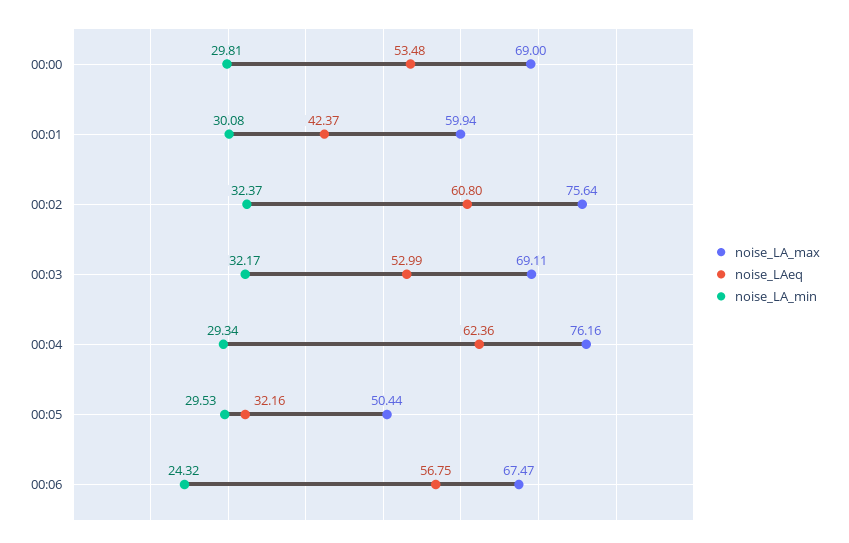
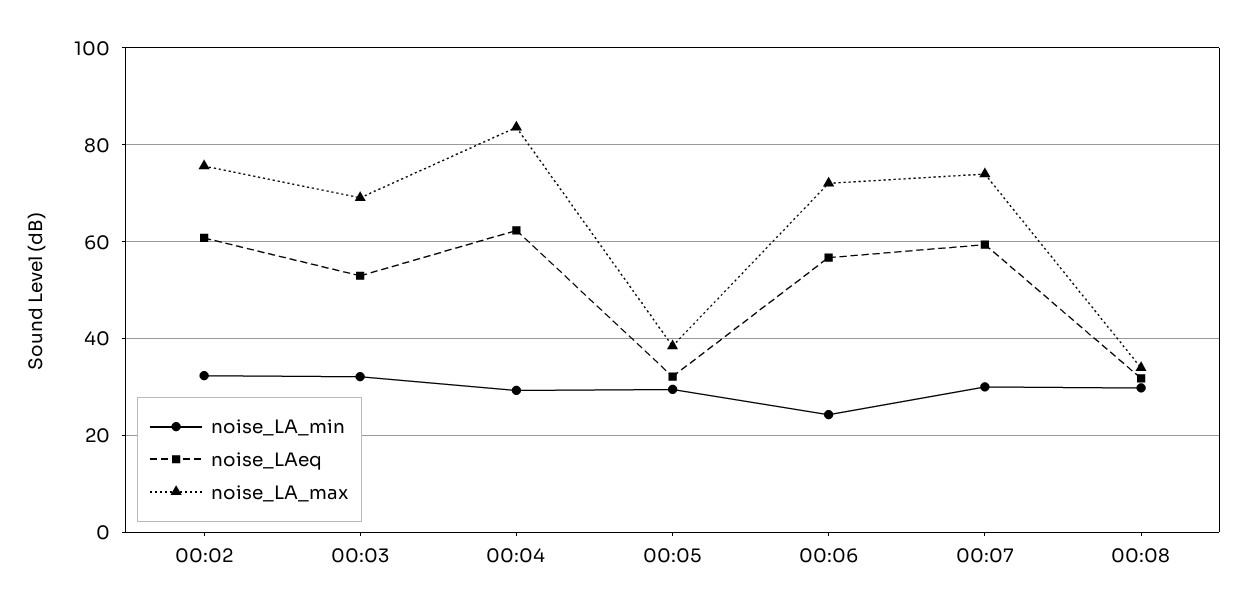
noise_LA_max, 00:00: 69 -> none
noise_LAeq, 00:00: 53.48 -> none
noise_LA_min, 00:00: 29.81 -> none
noise_LA_max, 00:01: 59.94 -> none
noise_LAeq, 00:01: 42.37 -> none
noise_LA_min, 00:01: 30.08 -> none
noise_LA_max, 00:04: 76.16 -> 84
noise_LA_max, 00:05: 50.44 -> 38
noise_LA_max, 00:06: 67.47 -> 72
noise_LA_min, 00:07: none -> 30
noise_LAeq, 00:07: none -> 60
noise_LA_max, 00:07: none -> 74
noise_LA_min, 00:08: none -> 30
noise_LAeq, 00:08: none -> 32
noise_LA_max, 00:08: none -> 34

